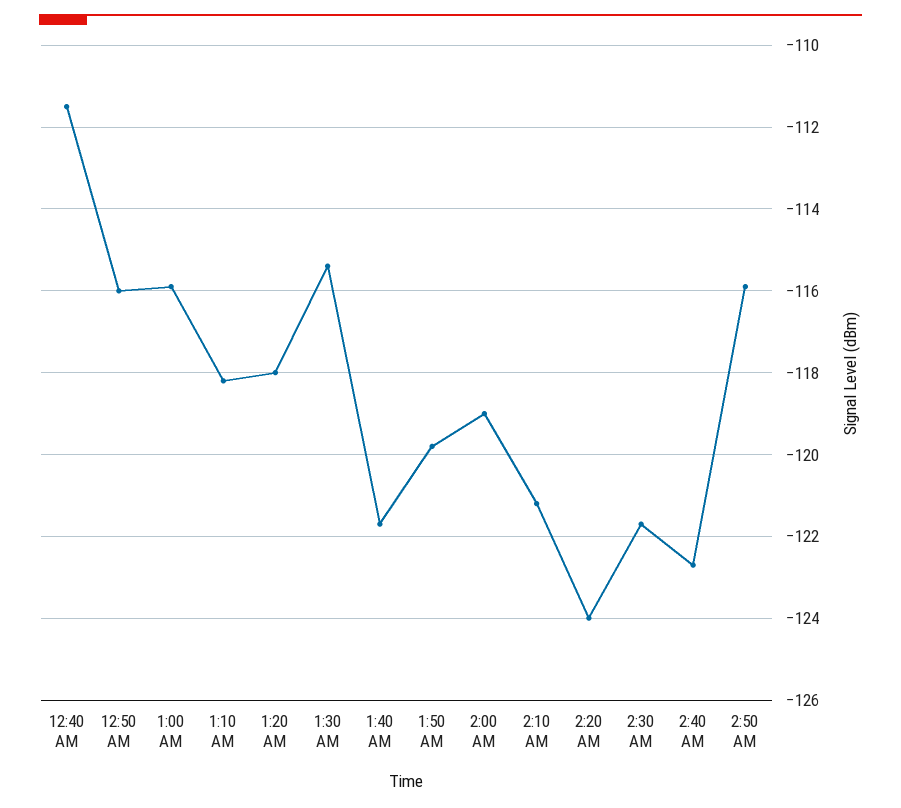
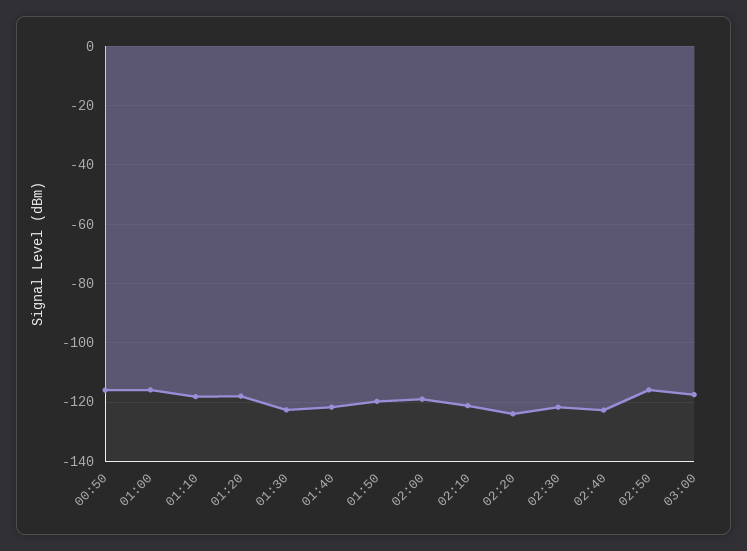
12:40 AM: -111.5 -> none
1:30 AM: -115.5 -> -122.5
03:00: none -> -117.5

